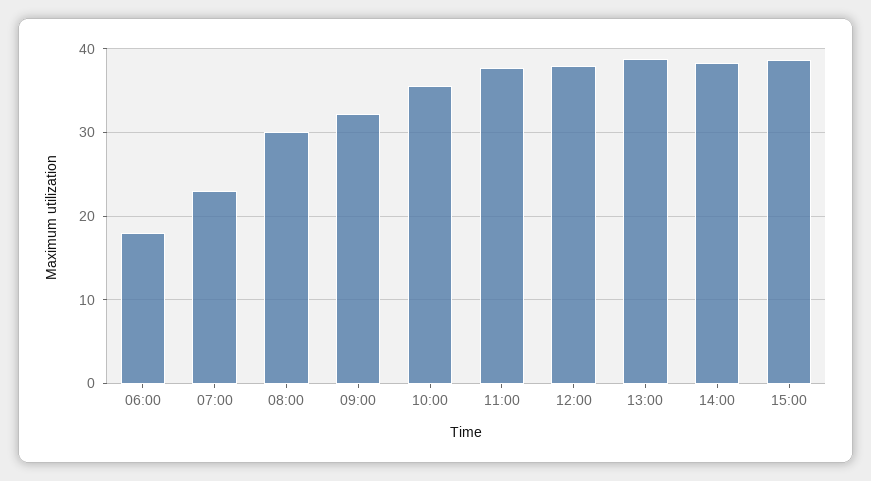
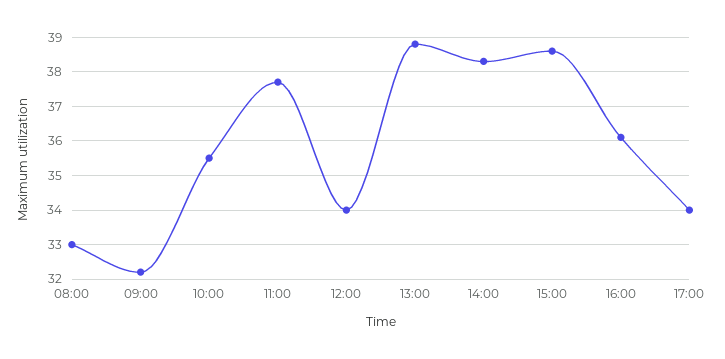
06:00: 18 -> none
07:00: 23 -> none
08:00: 30 -> 33
12:00: 38 -> 34
16:00: none -> 36
17:00: none -> 34

